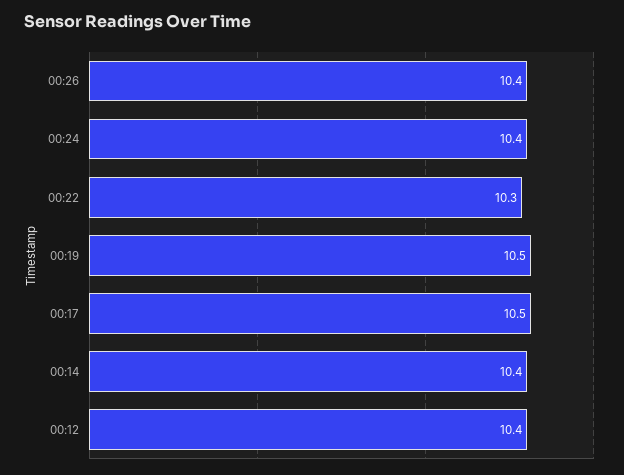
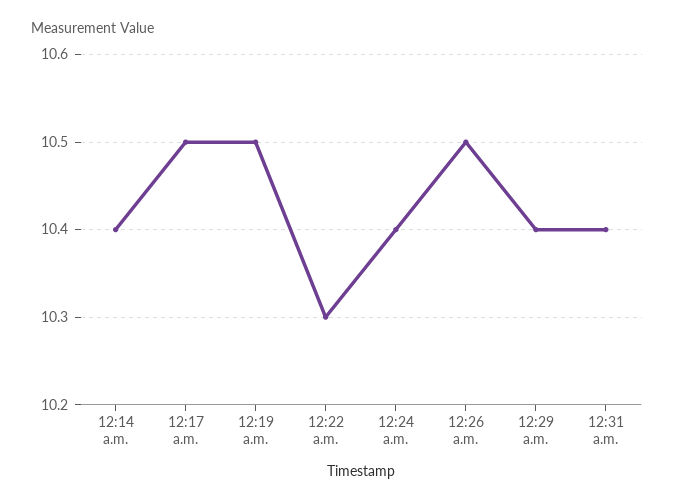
00:26: 10.4 -> 10.5
00:12: 10.4 -> none
12:29 a.m.: none -> 10.4
12:31 a.m.: none -> 10.4

